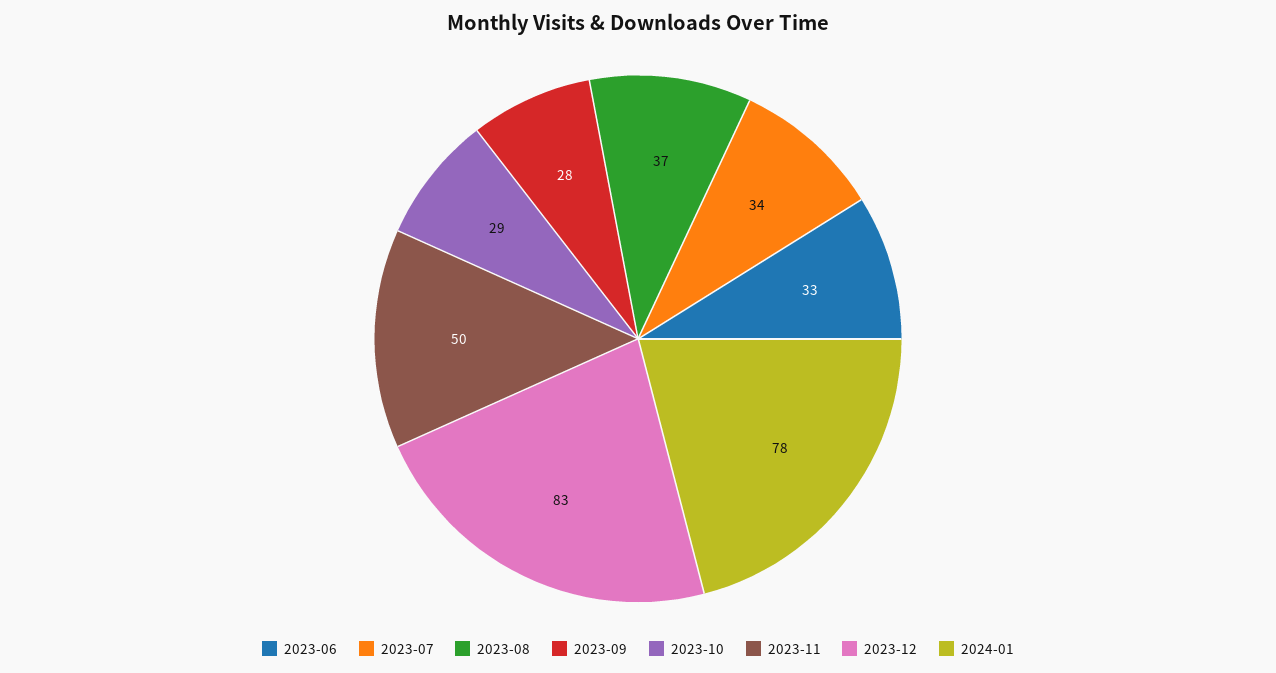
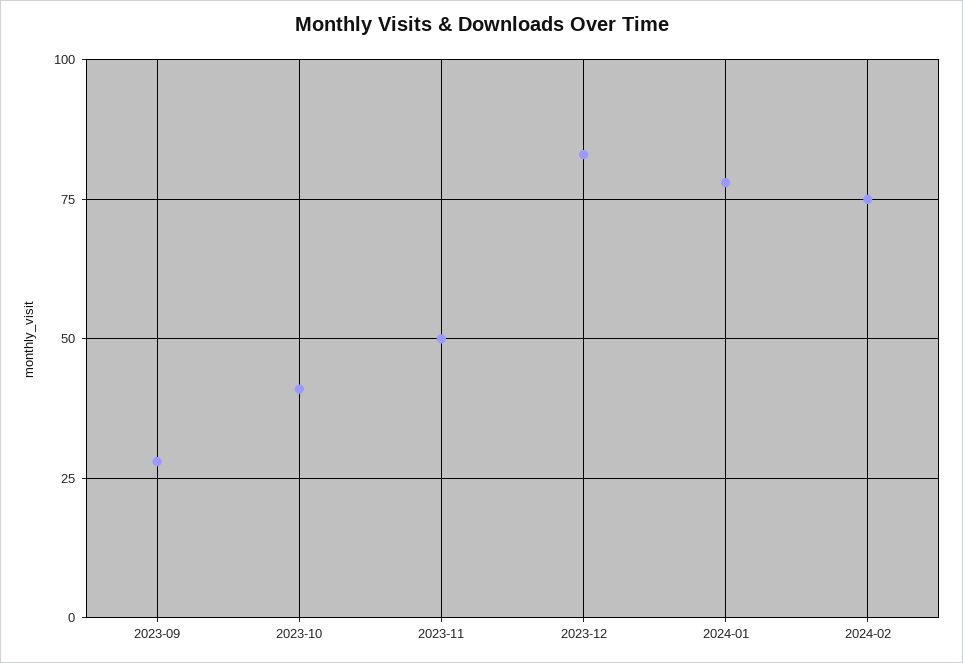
2023-06: 33 -> none
2023-07: 34 -> none
2023-08: 37 -> none
2023-10: 29 -> 40
2024-02: none -> 75

